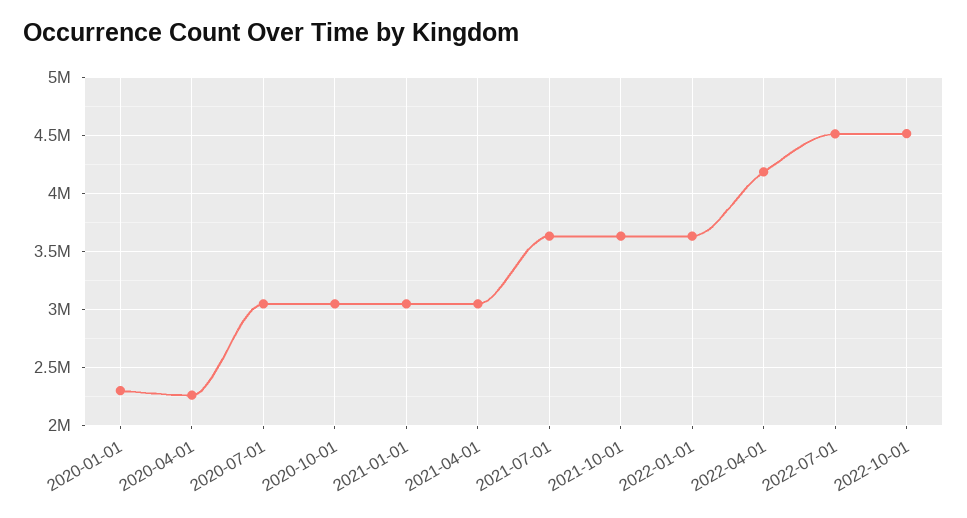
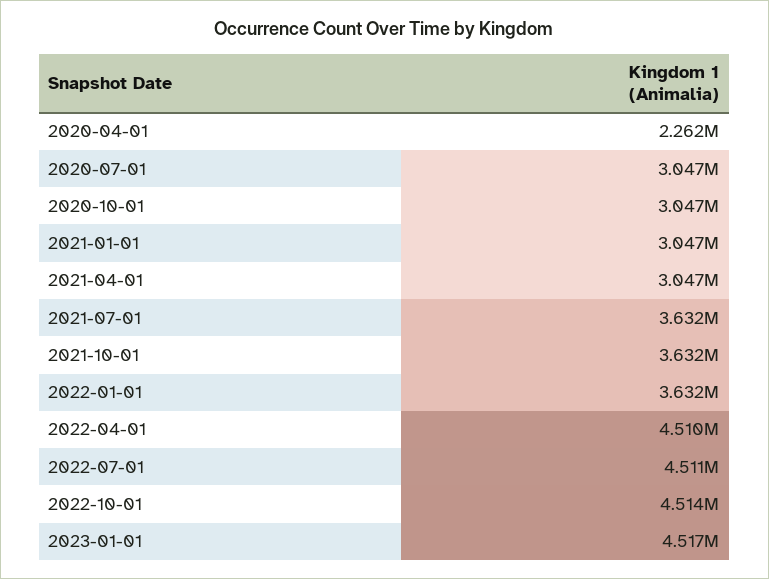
2020-01-01: 2300000 -> none
2022-04-01: 4200000 -> 4510000
2023-01-01: none -> 4517000

